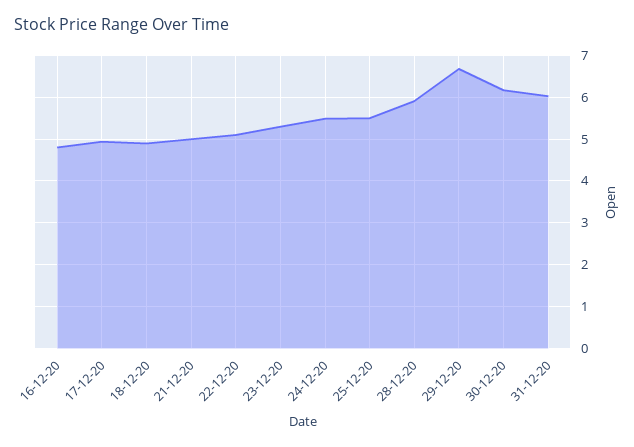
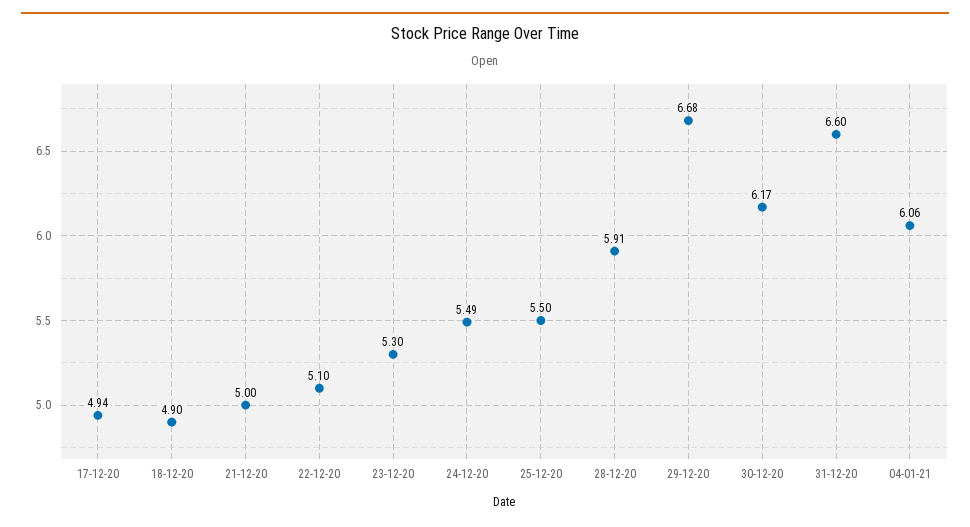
16-12-20: 4.8 -> none
31-12-20: 6 -> 6.6
04-01-21: none -> 6.06

